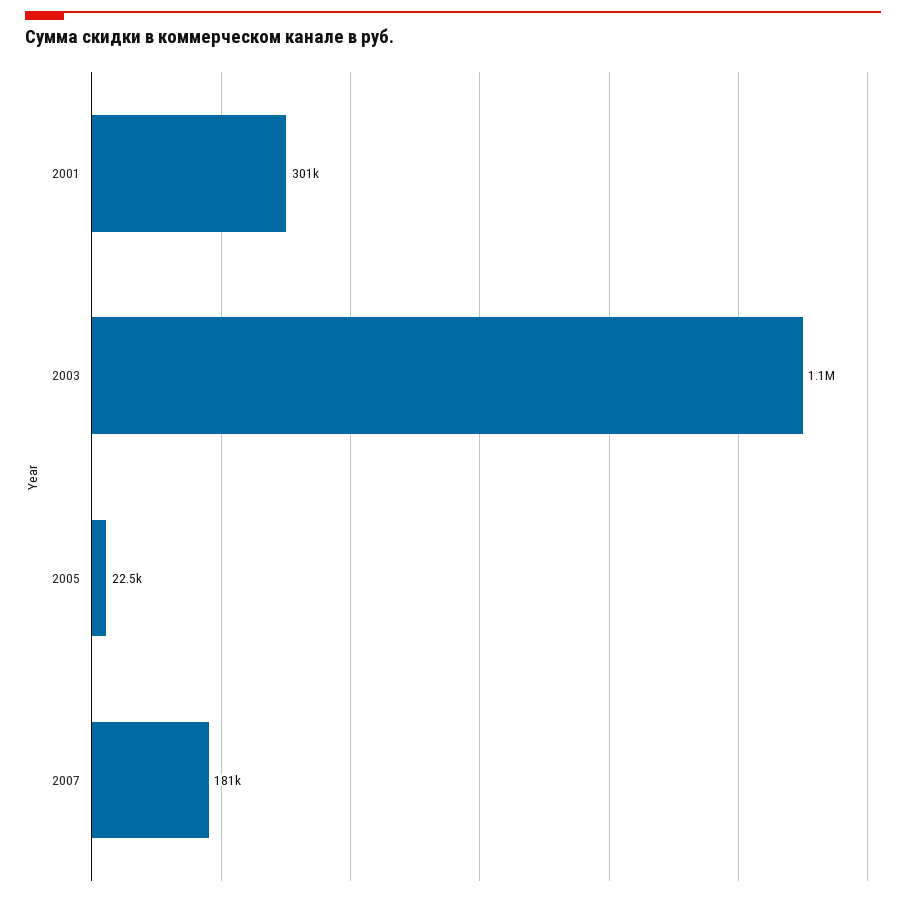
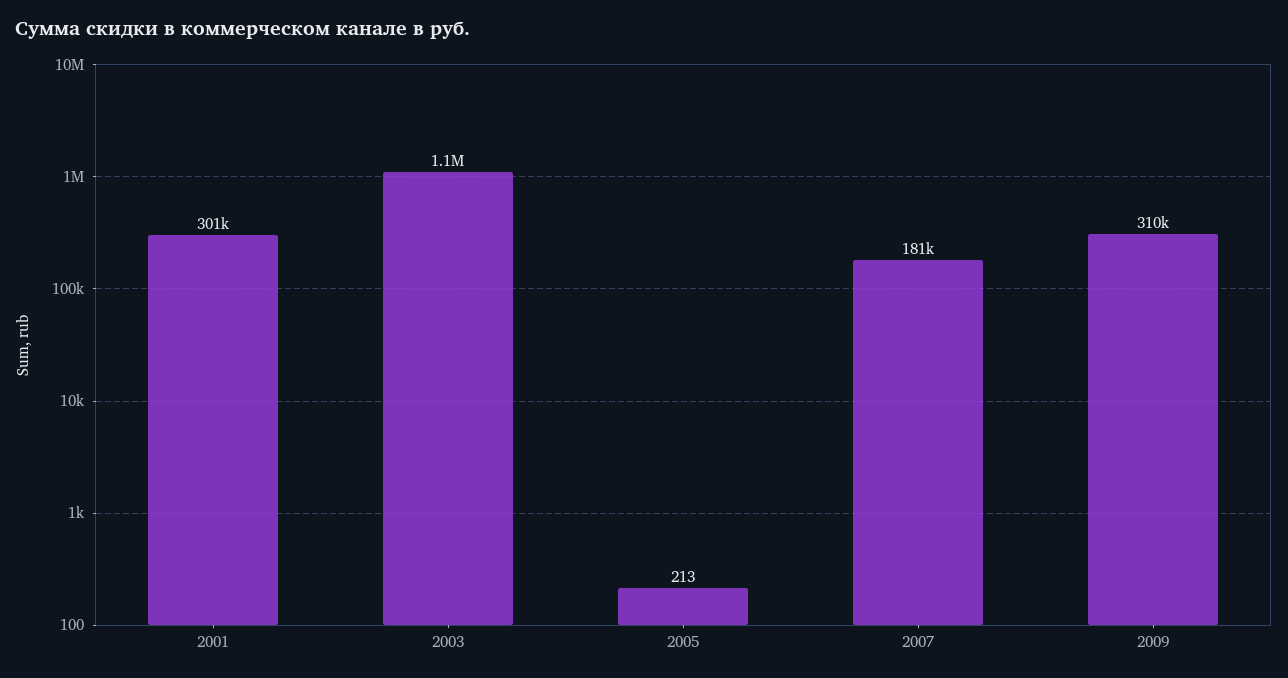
2005: 22500 -> 213
2009: none -> 310000

